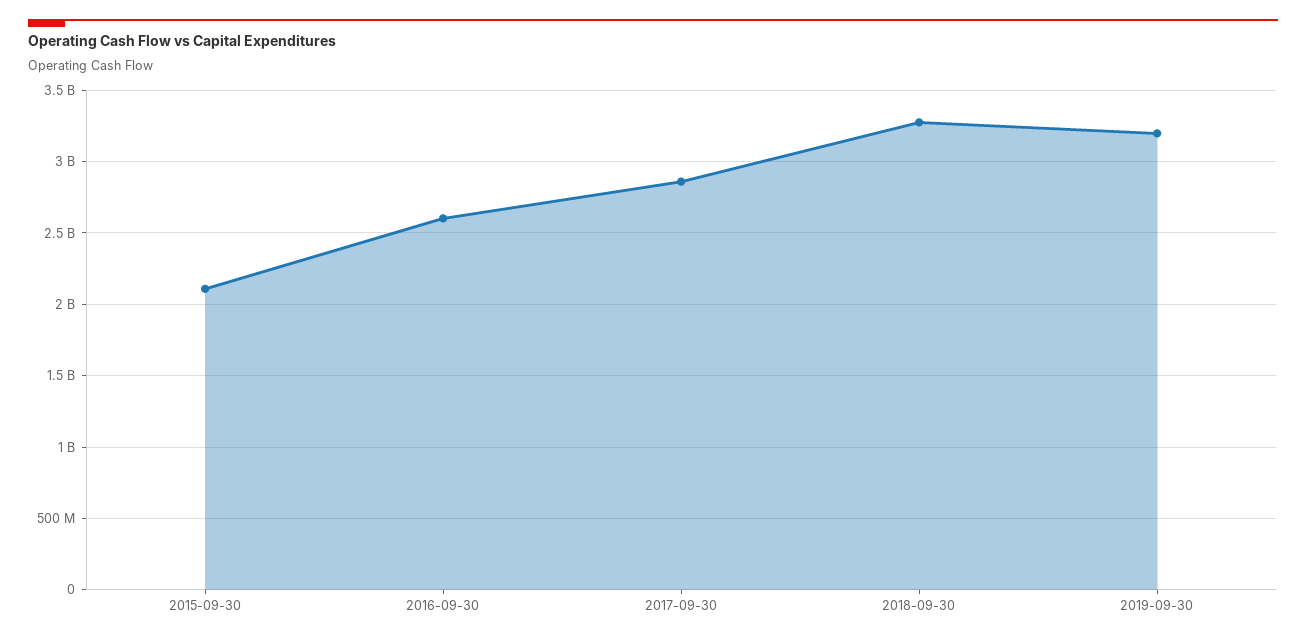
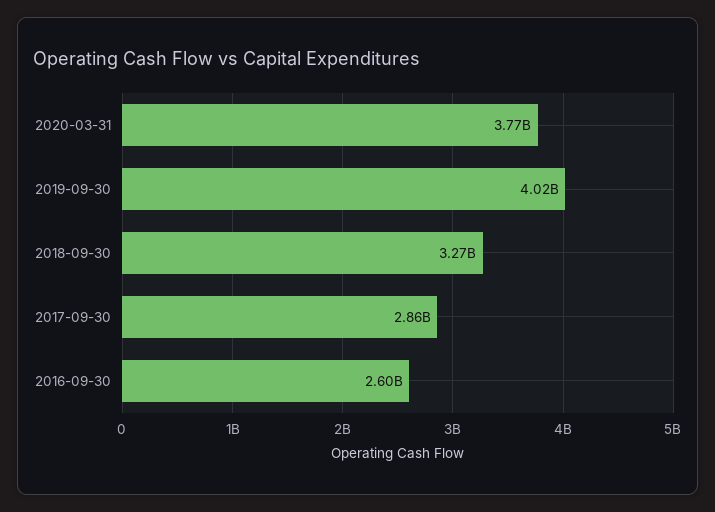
2015-09-30: 2100000000 -> none
2019-09-30: 3200000000 -> 4020000000
2020-03-31: none -> 3770000000

